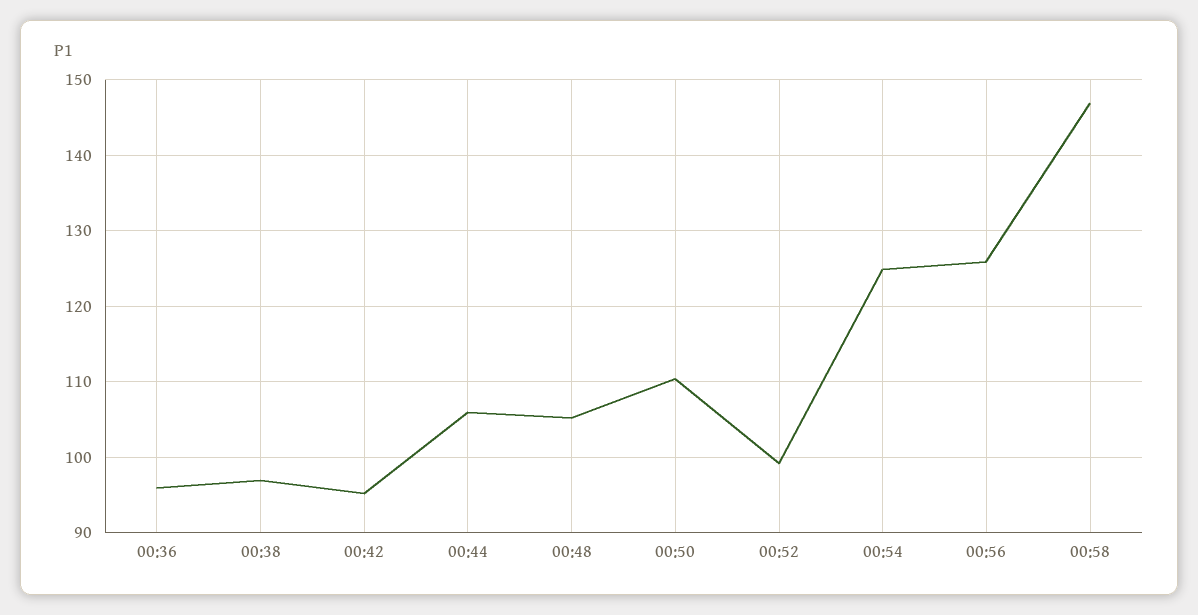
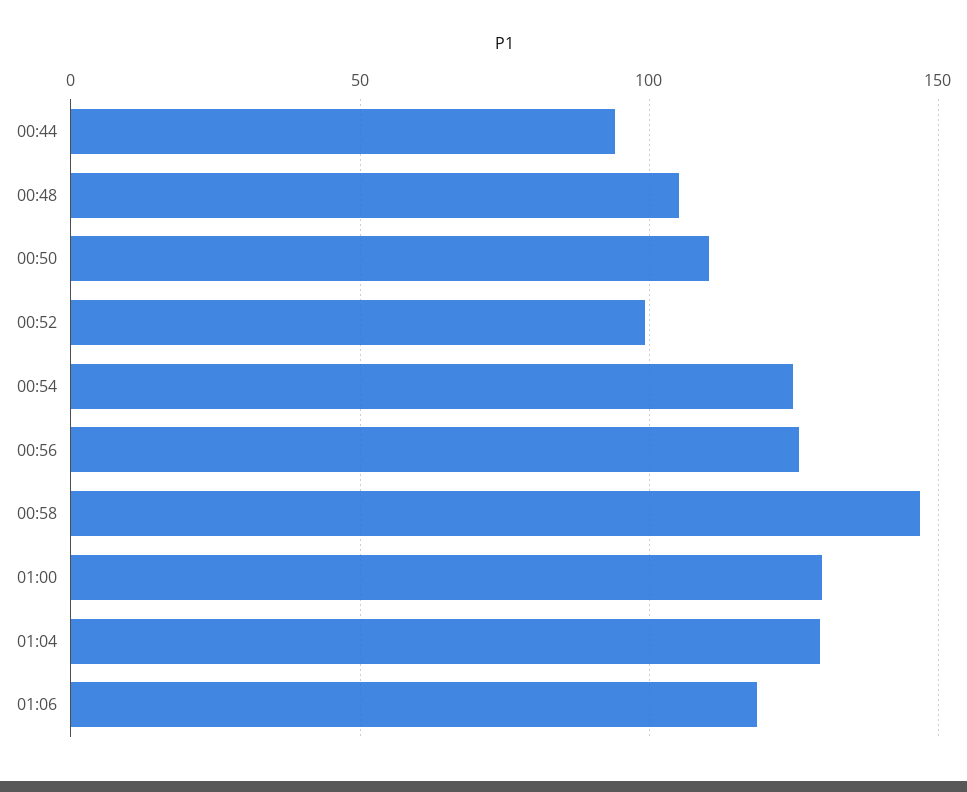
00:36: 96 -> none
00:38: 97 -> none
00:42: 95 -> none
00:44: 106 -> 95
01:00: none -> 130
01:04: none -> 130
01:06: none -> 120

